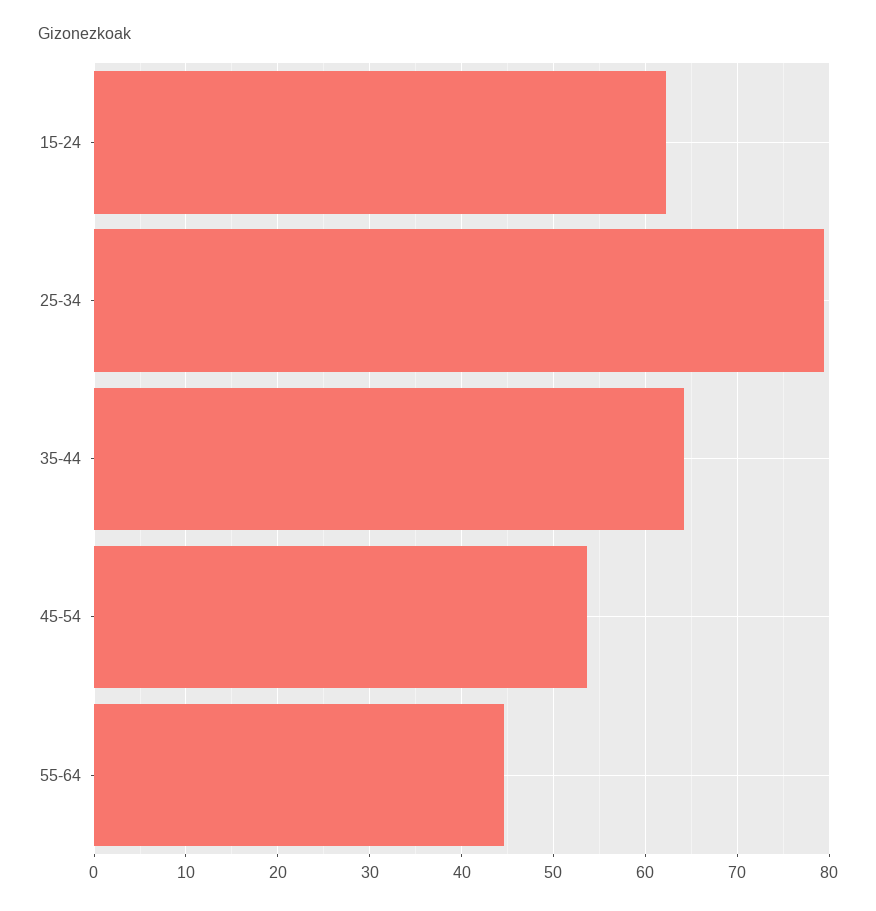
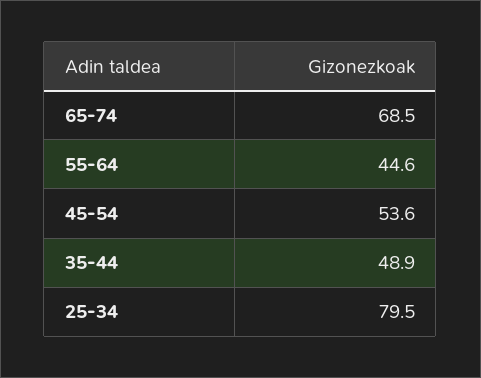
15-24: 62 -> none
35-44: 64 -> 48.9
65-74: none -> 68.5

